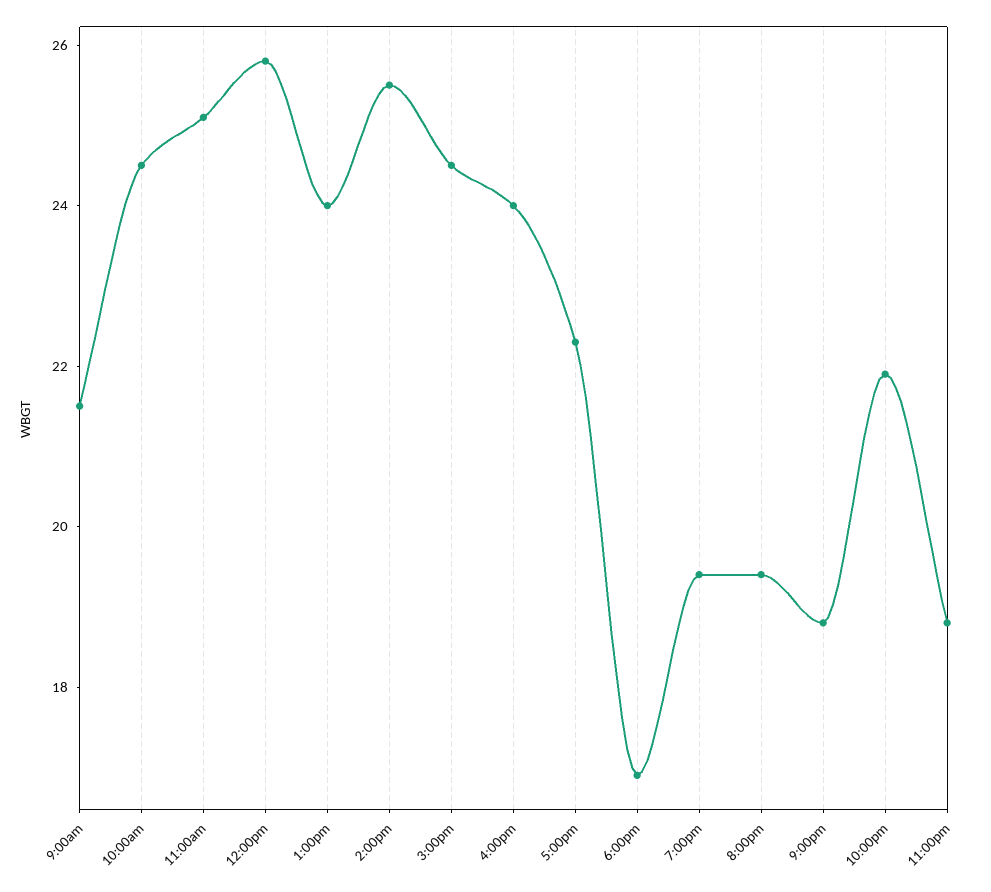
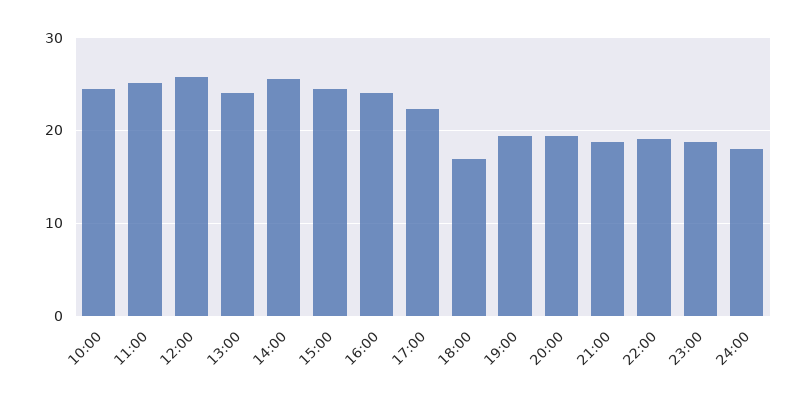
9:00am: 21.5 -> none
10:00pm: 22 -> 19
24:00: none -> 18

